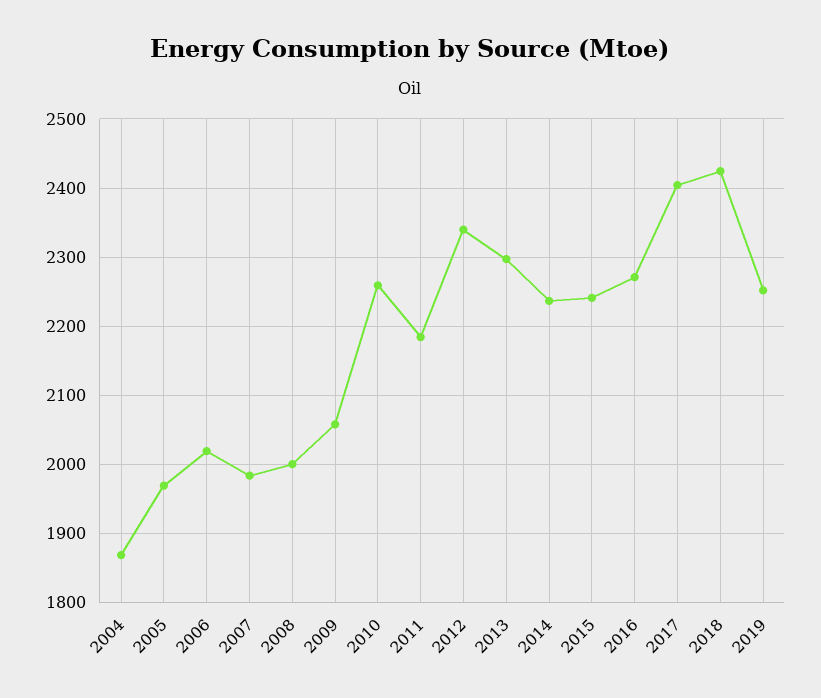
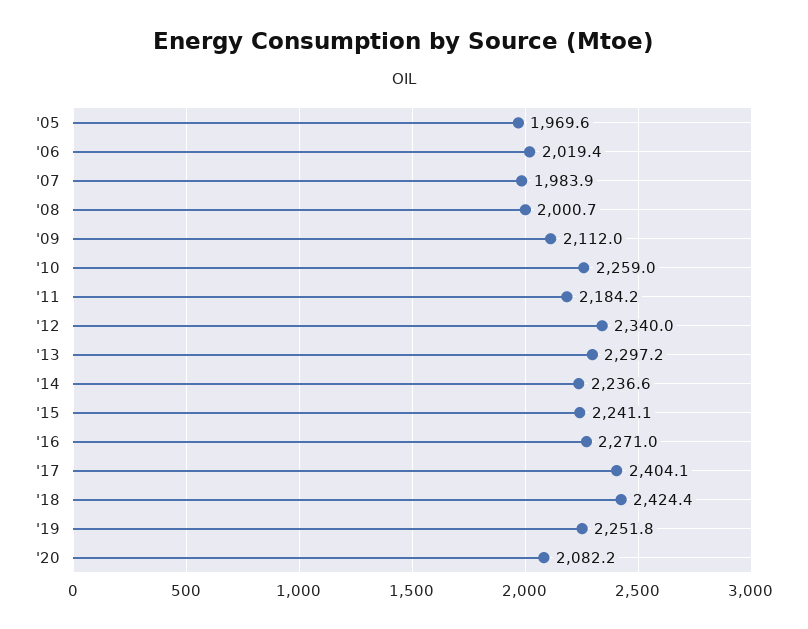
2004: 1870 -> none
2009: 2060 -> 2112
'20: none -> 2082.2

